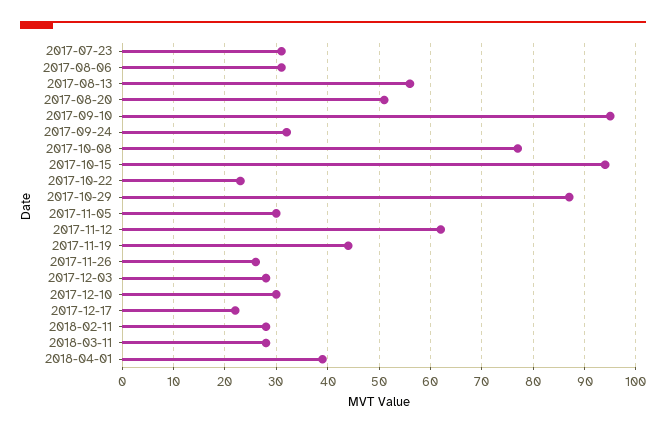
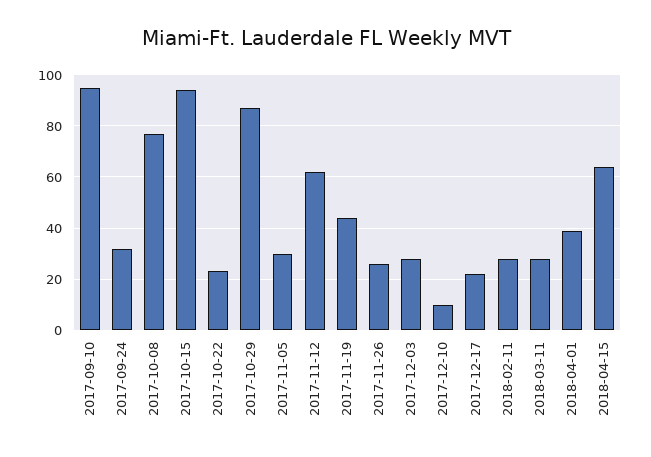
2017-07-23: 30 -> none
2017-08-06: 30 -> none
2017-08-13: 55 -> none
2017-08-20: 50 -> none
2017-12-10: 30 -> 10
2018-04-15: none -> 65

